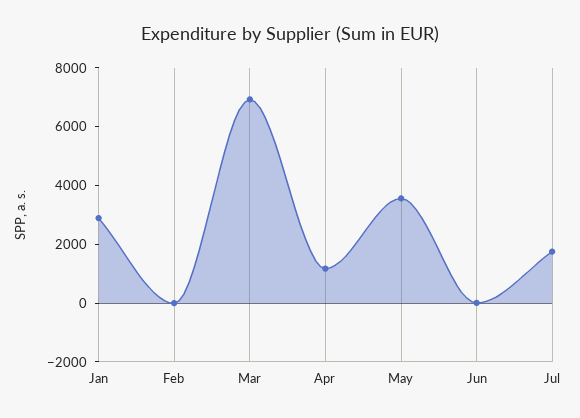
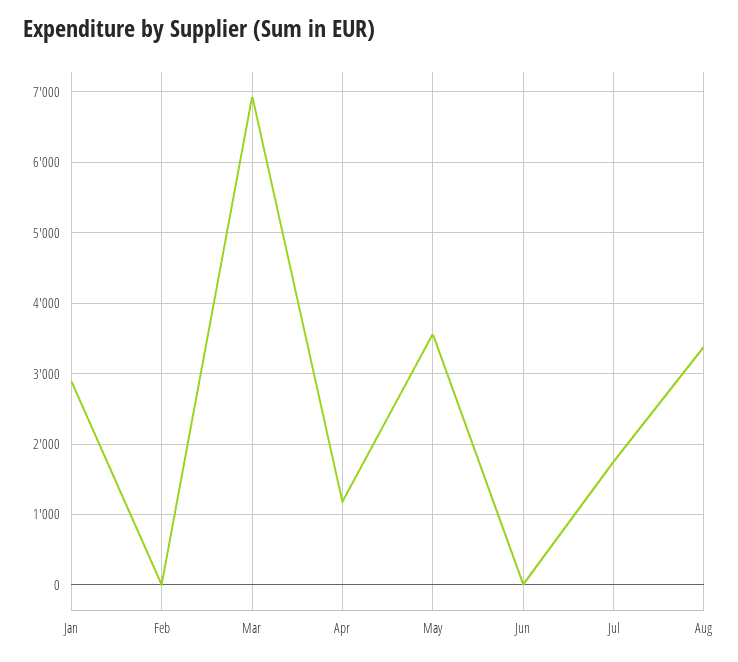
Aug: none -> 3400

